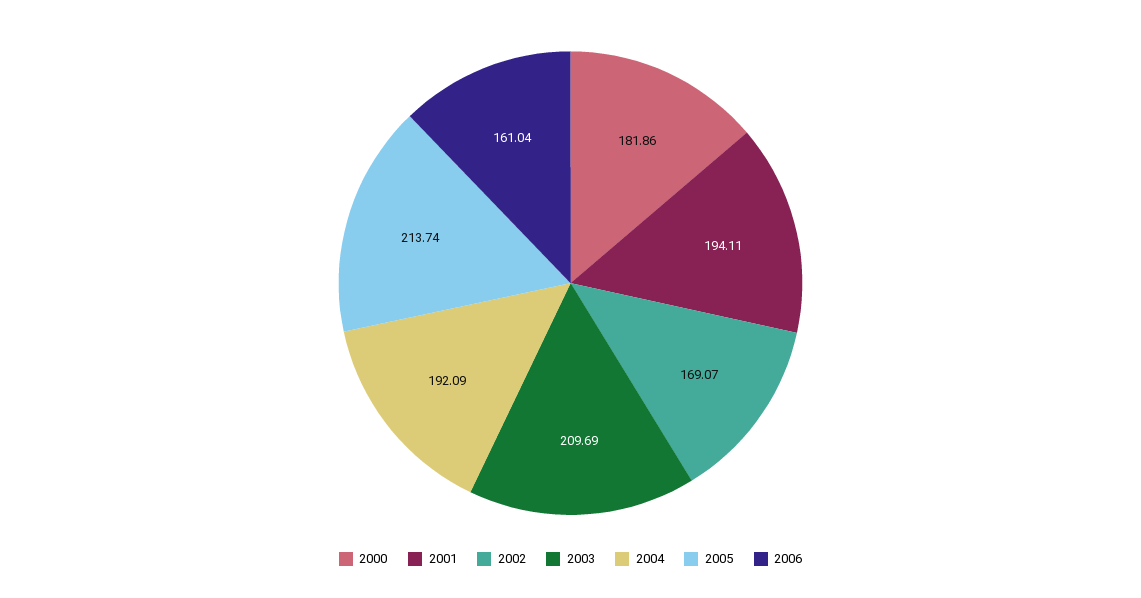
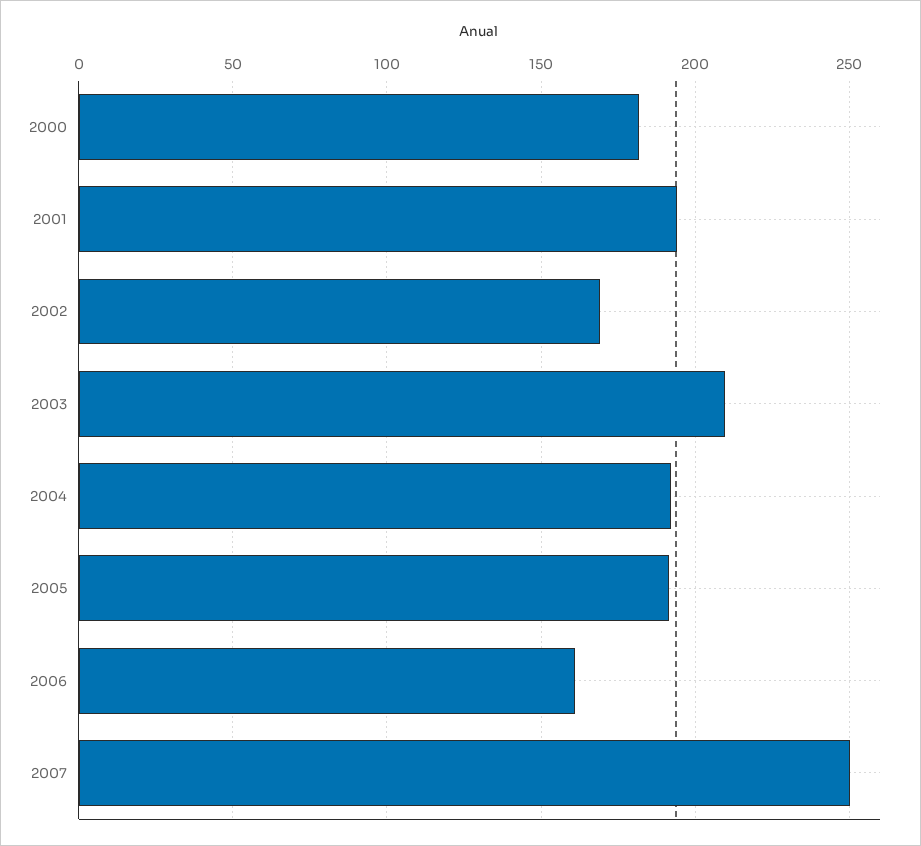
2005: 213.74 -> 190
2007: none -> 250

